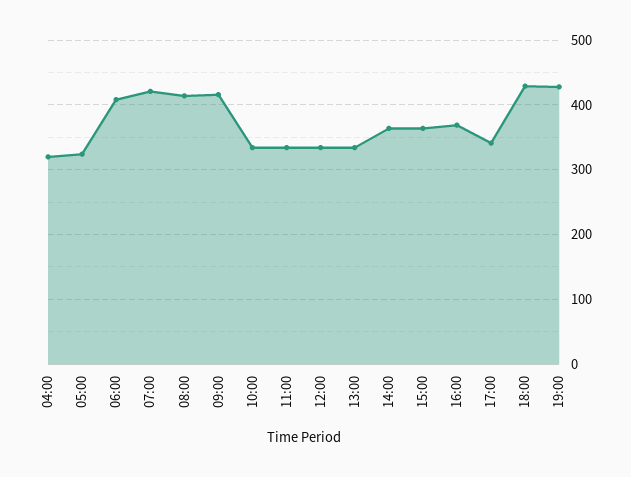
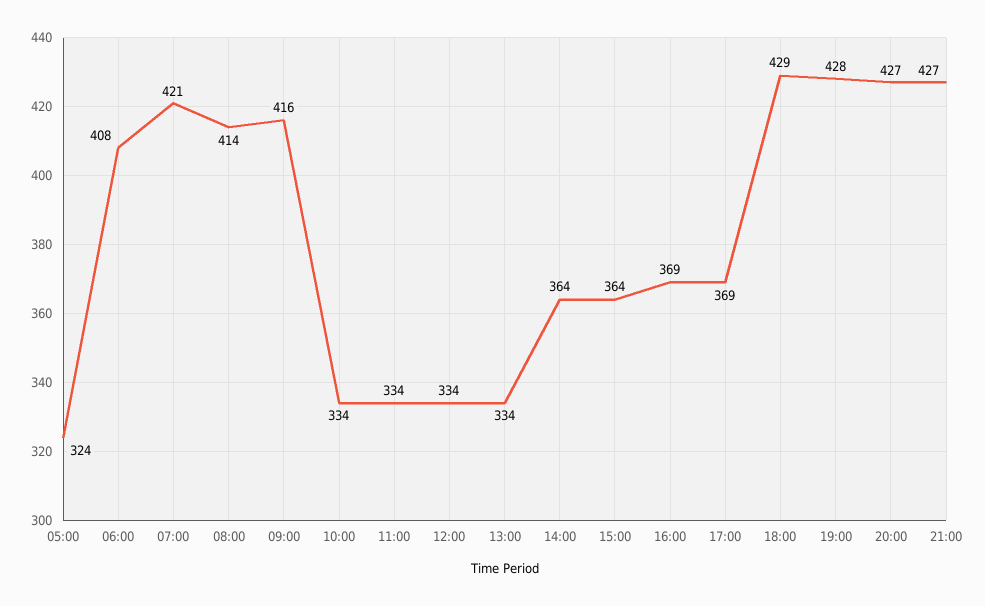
04:00: 320 -> none
17:00: 340 -> 369
20:00: none -> 427
21:00: none -> 427

